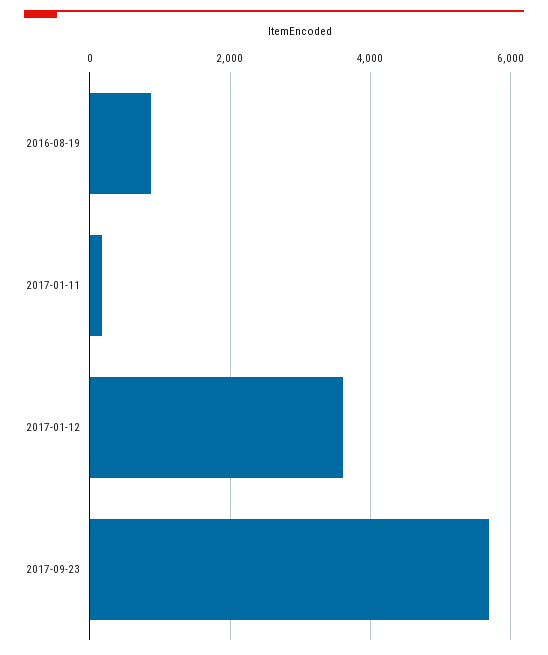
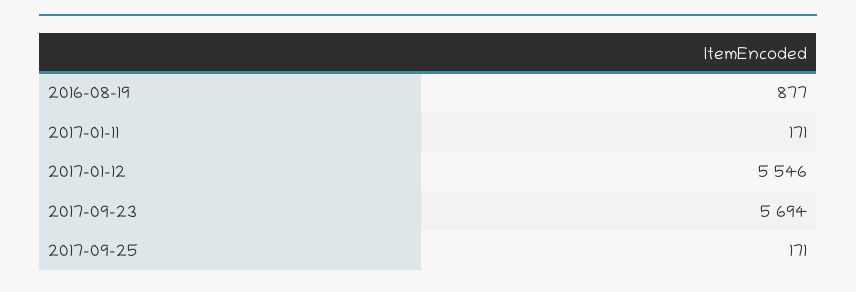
2017-01-12: 3600 -> 5546
2017-09-25: none -> 171

